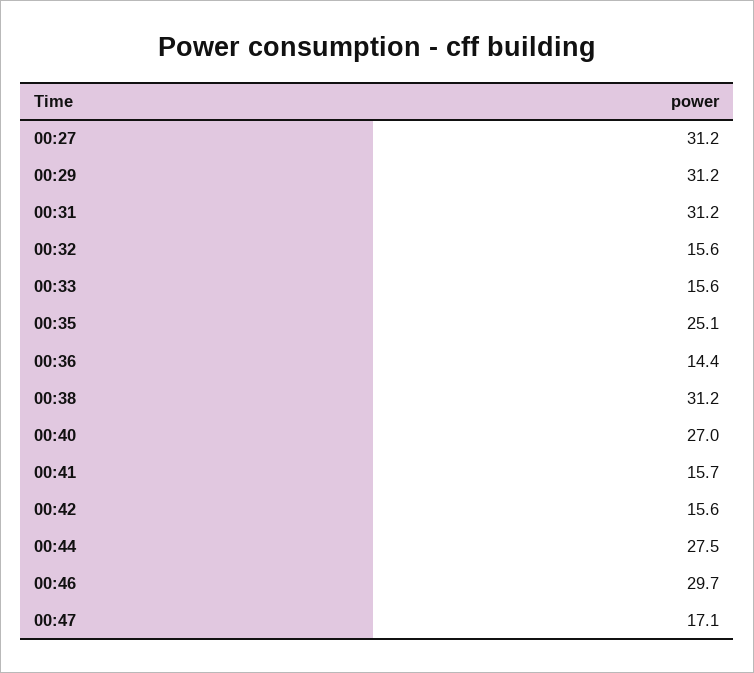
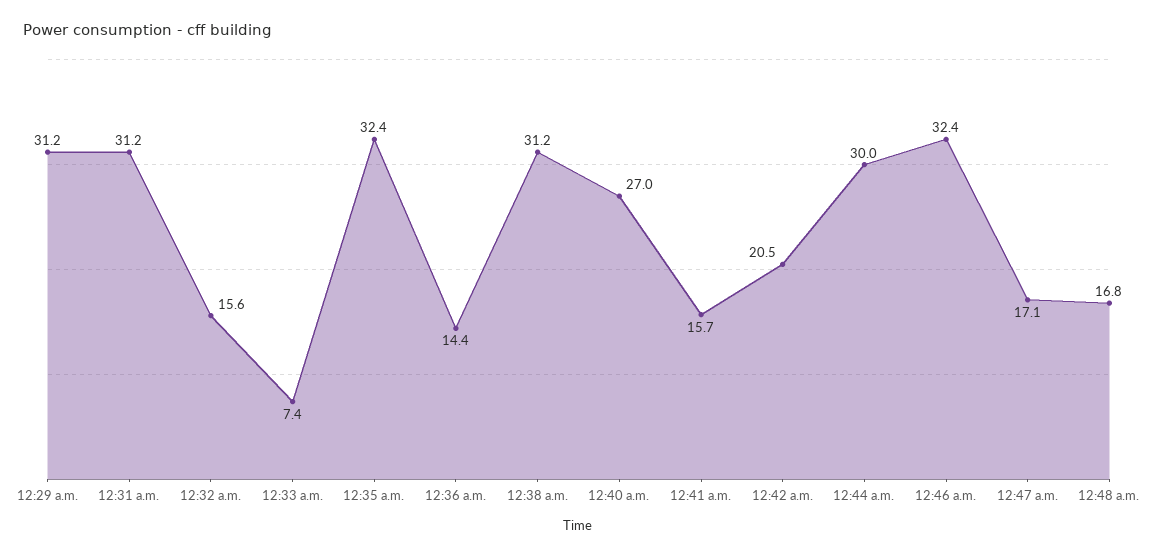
00:27: 31.2 -> none
00:33: 15.6 -> 7.4
00:35: 25.1 -> 32.4
00:42: 15.6 -> 20.5
00:44: 27.5 -> 30
00:46: 29.7 -> 32.4
12:48 a.m.: none -> 16.8

